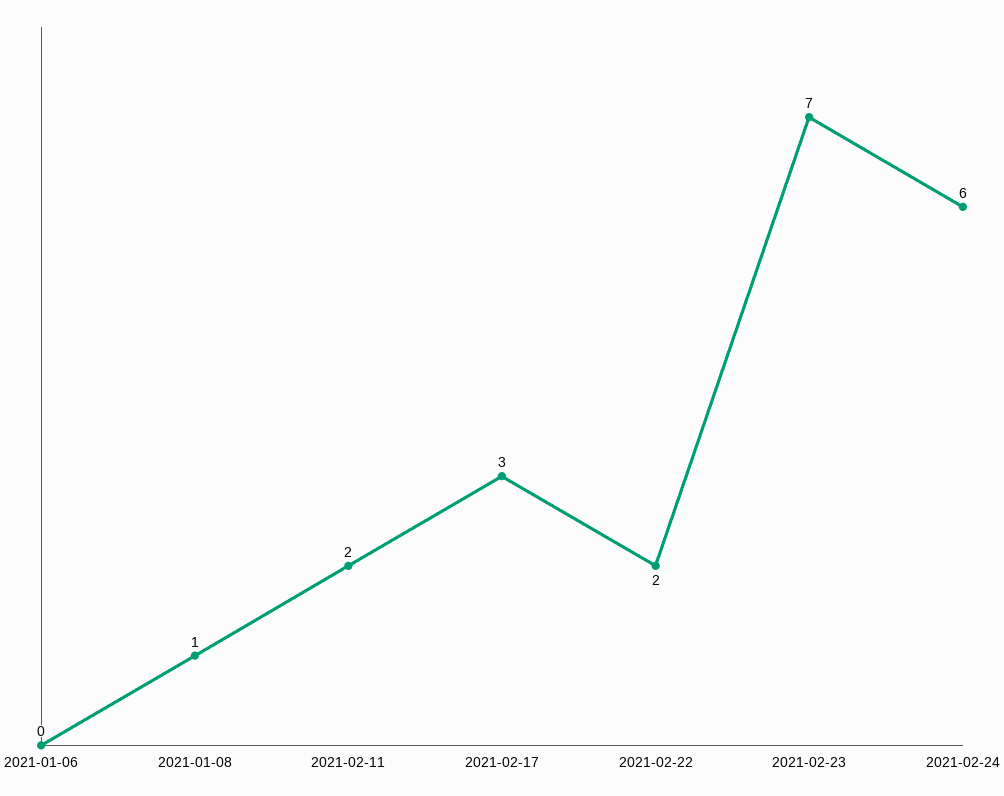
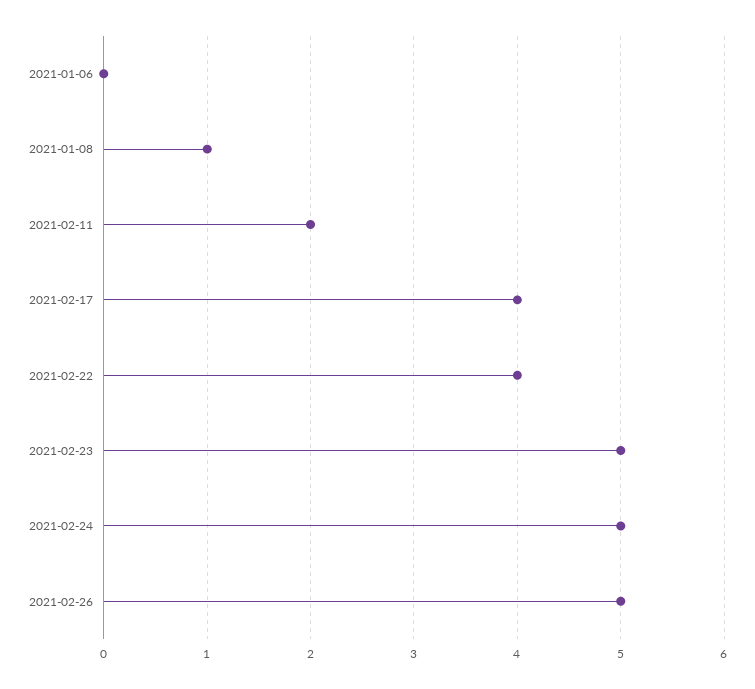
2021-02-17: 3 -> 4
2021-02-22: 2 -> 4
2021-02-23: 7 -> 5
2021-02-24: 6 -> 5
2021-02-26: none -> 5

